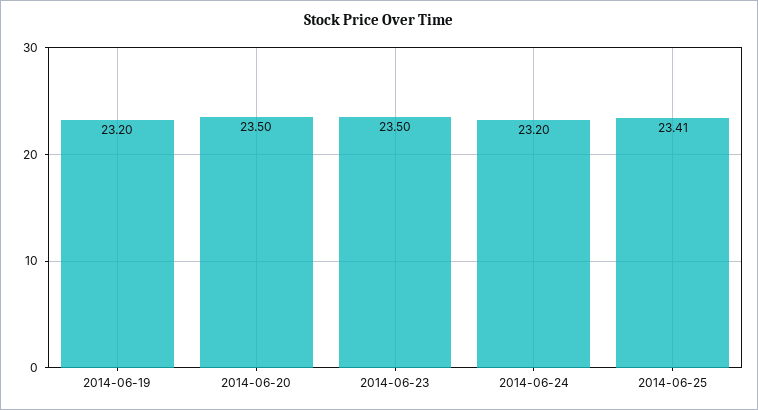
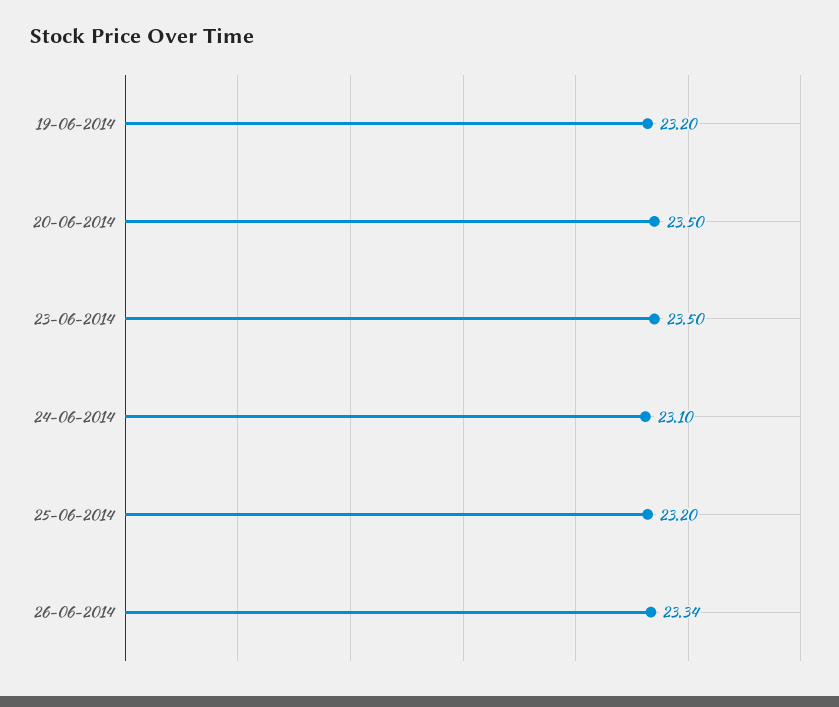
2014-06-24: 23.2 -> 23.1
2014-06-25: 23.41 -> 23.2
26-06-2014: none -> 23.34

